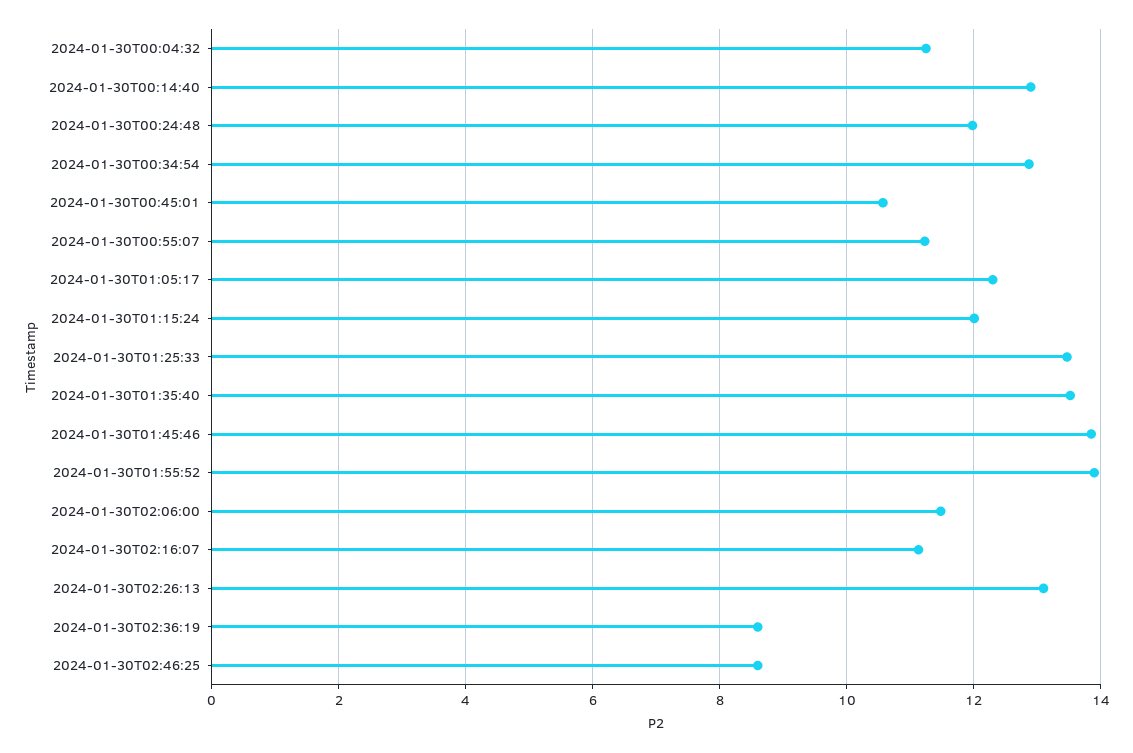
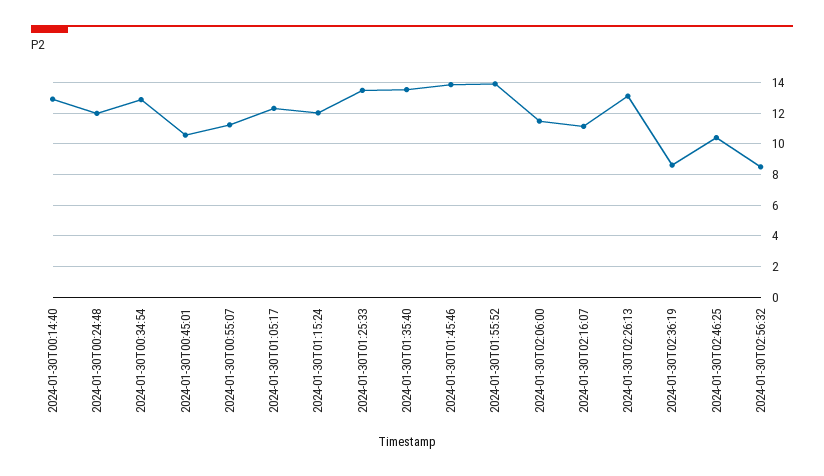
2024-01-30T00:04:32: 11.2 -> none
2024-01-30T02:46:25: 8.6 -> 10.5
2024-01-30T02:56:32: none -> 8.5

